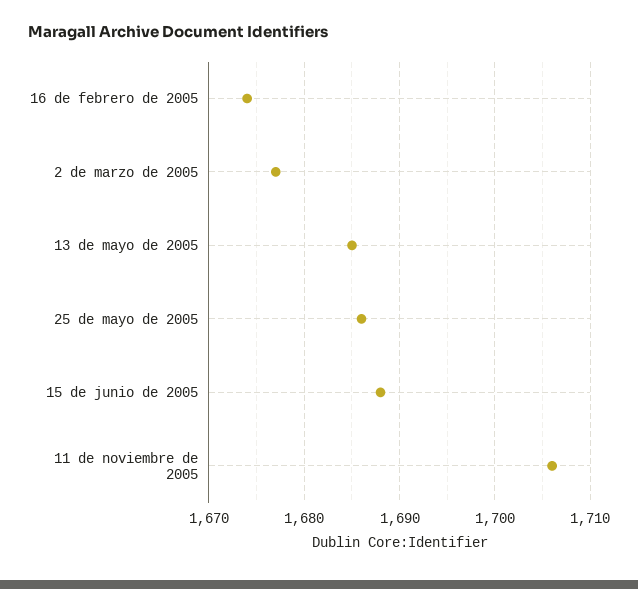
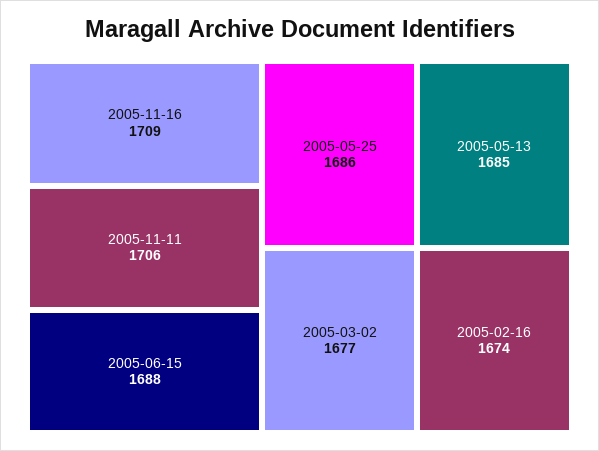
2005-11-16: none -> 1709

